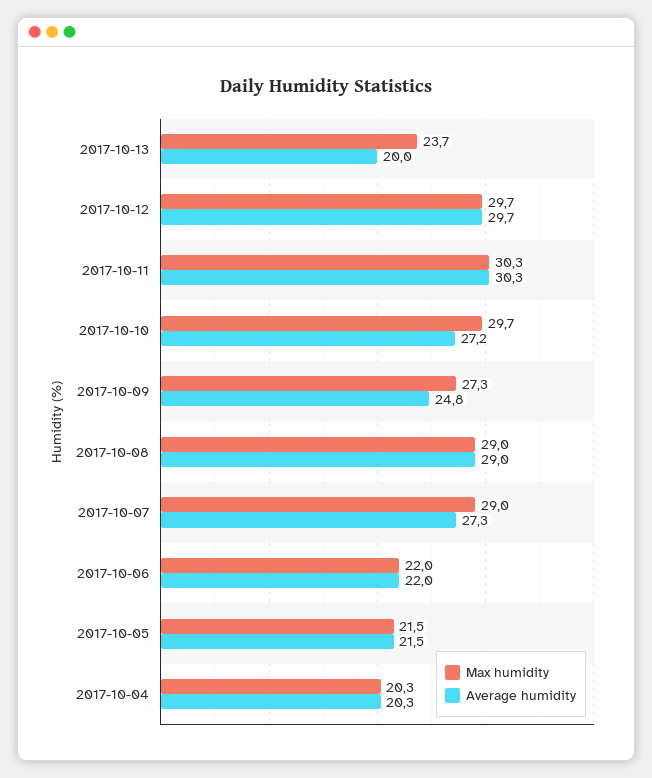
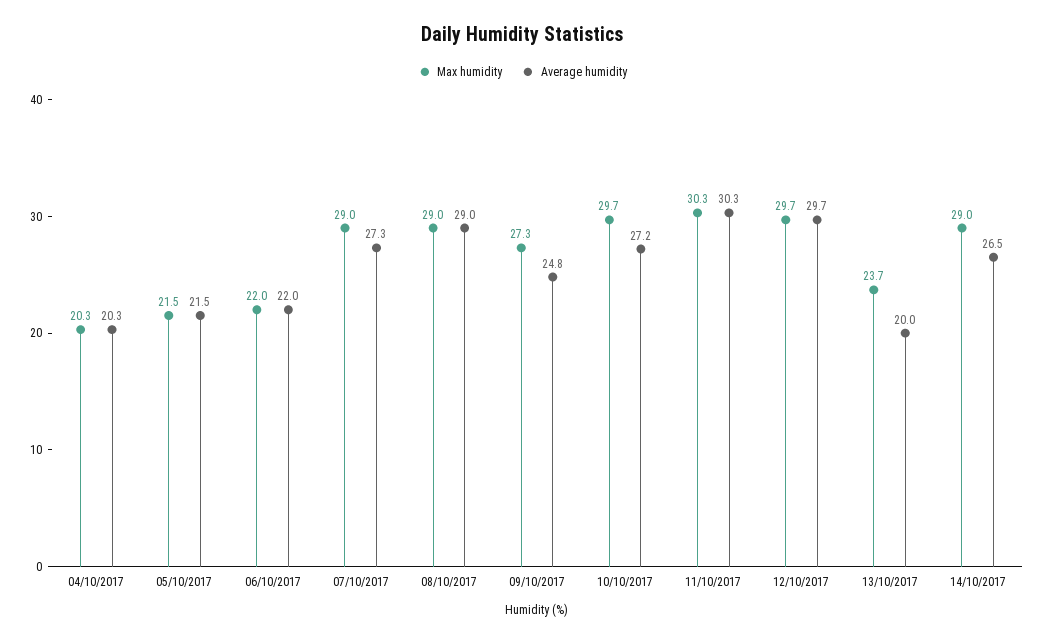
Max humidity, 14/10/2017: none -> 29
Average humidity, 14/10/2017: none -> 26.5

